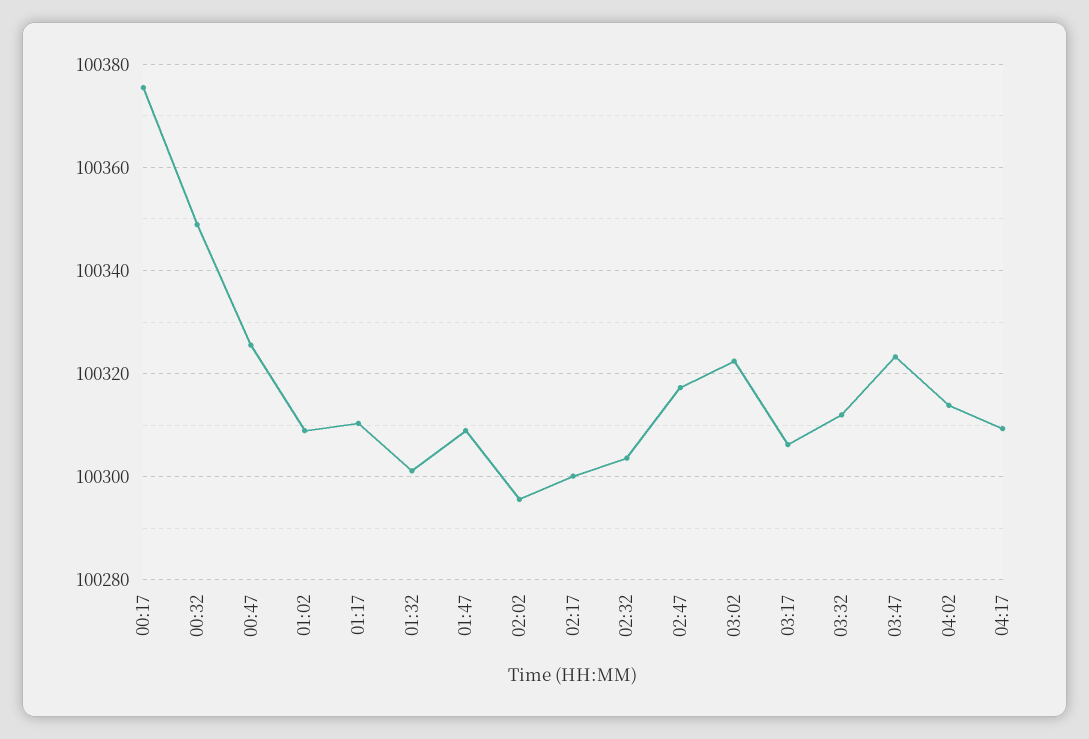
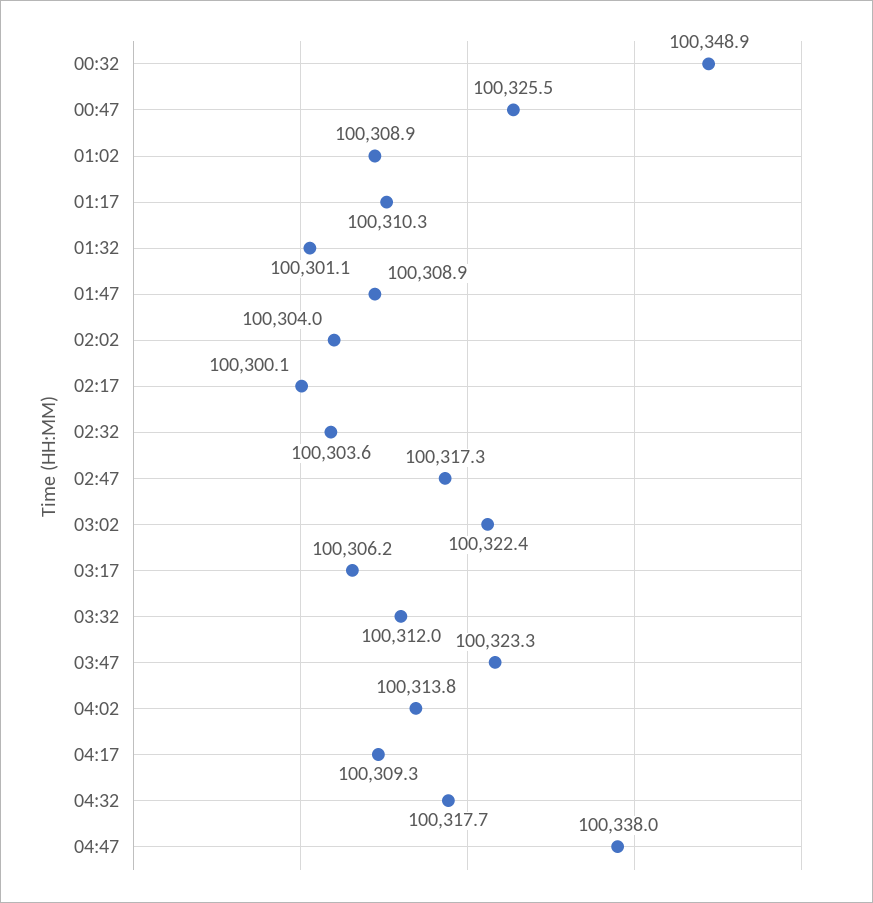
00:17: 100376 -> none
02:02: 100296 -> 100304
04:32: none -> 100317.7
04:47: none -> 100338

